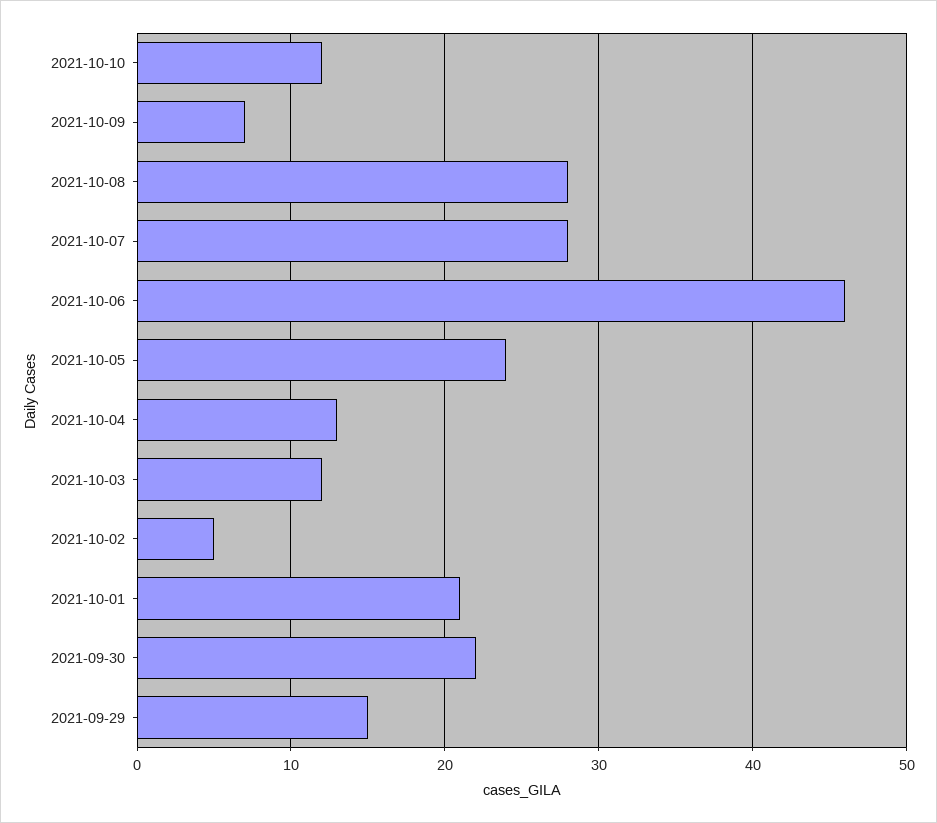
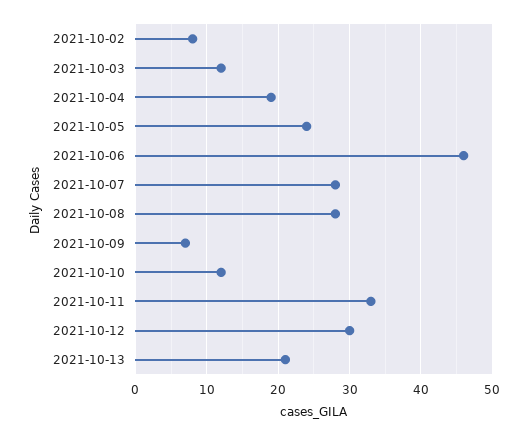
2021-10-04: 13 -> 19
2021-10-02: 5 -> 8
2021-10-01: 21 -> none
2021-09-30: 22 -> none
2021-09-29: 15 -> none
2021-10-11: none -> 33
2021-10-12: none -> 30
2021-10-13: none -> 21

